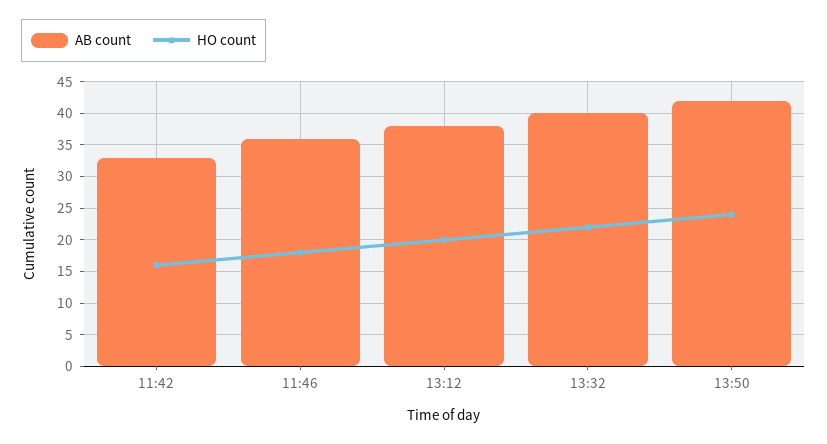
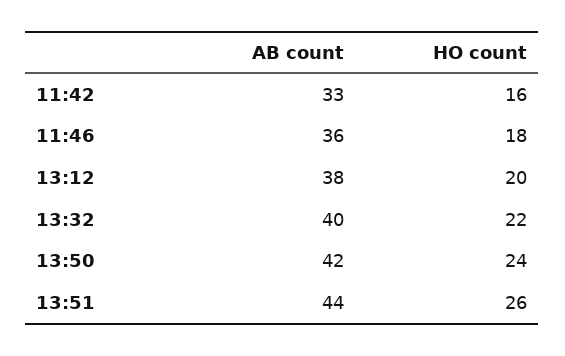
AB count, 13:51: none -> 44
HO count, 13:51: none -> 26

